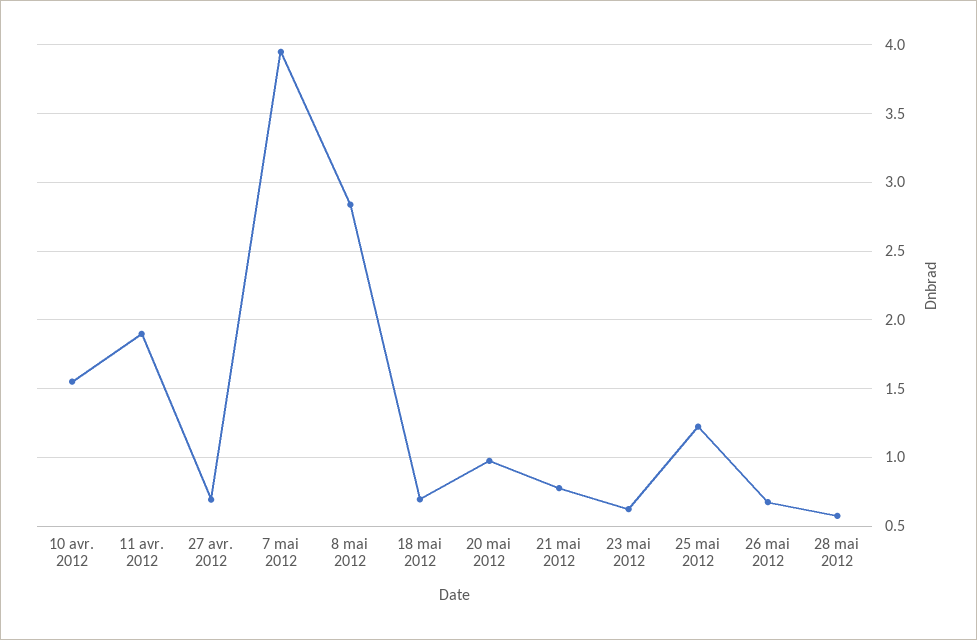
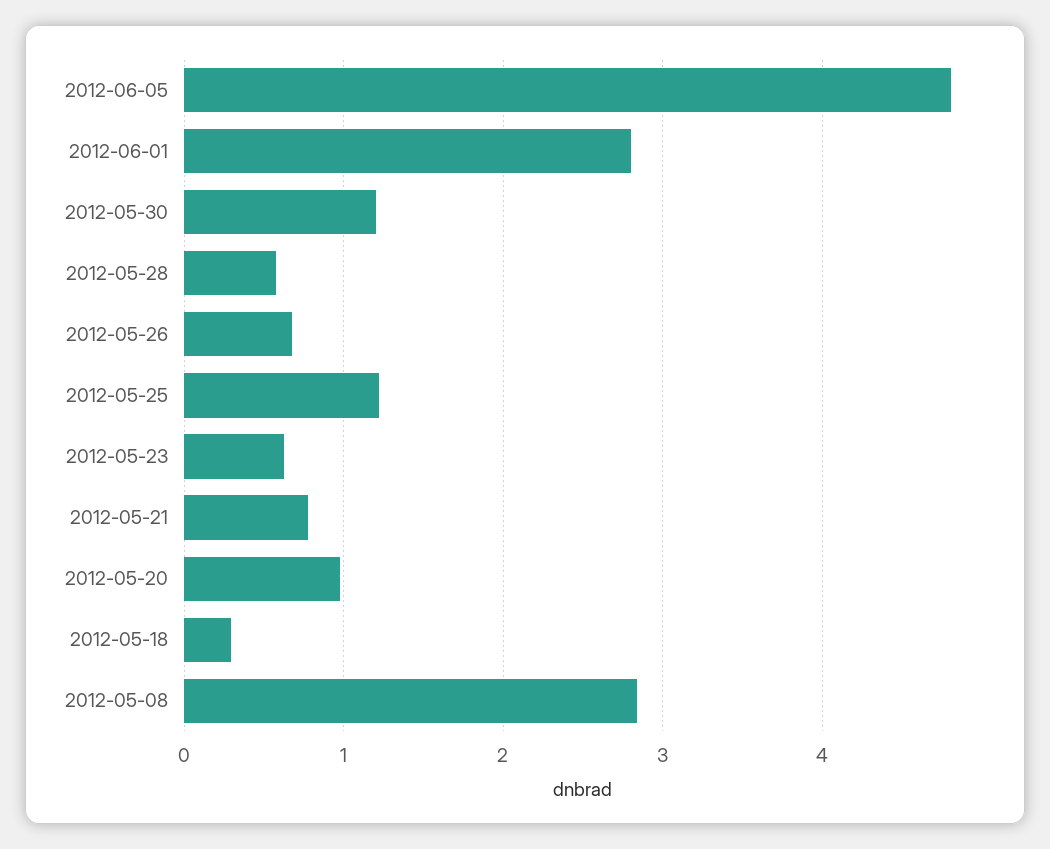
10 avr. 2012: 1.55 -> none
11 avr. 2012: 1.9 -> none
27 avr. 2012: 0.7 -> none
7 mai 2012: 3.95 -> none
18 mai 2012: 0.7 -> 0.3
2012-06-05: none -> 4.8
2012-06-01: none -> 2.8
2012-05-30: none -> 1.2

